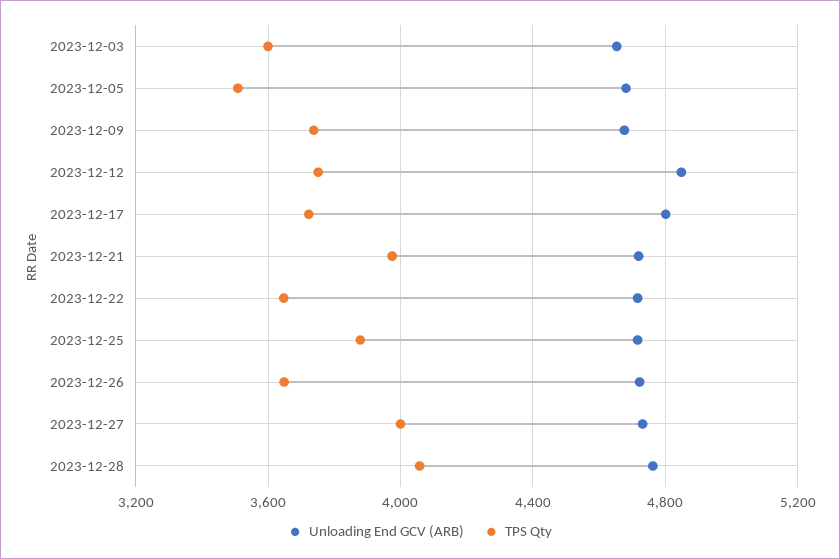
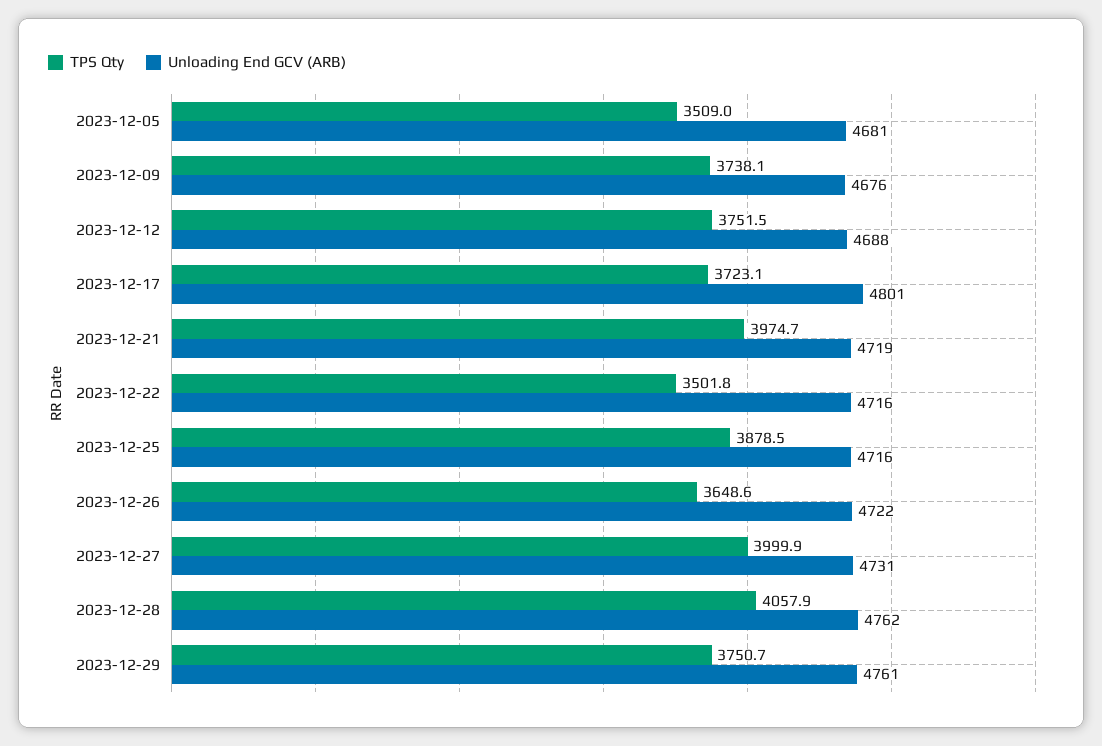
Unloading End GCV (ARB), 2023-12-03: 4650 -> none
TPS Qty, 2023-12-03: 3600 -> none
Unloading End GCV (ARB), 2023-12-12: 4850 -> 4688
TPS Qty, 2023-12-22: 3650 -> 3501.8
TPS Qty, 2023-12-29: none -> 3750.7
Unloading End GCV (ARB), 2023-12-29: none -> 4761

